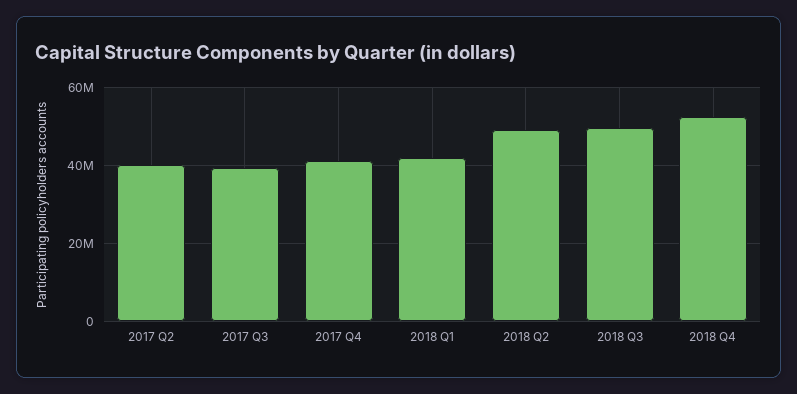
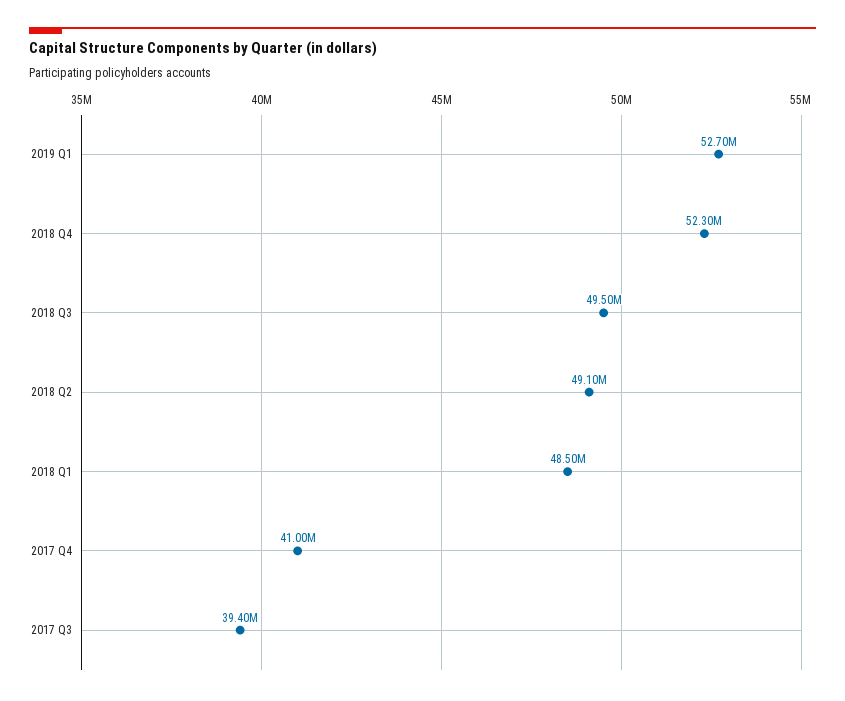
2017 Q2: 40000000 -> none
2018 Q1: 42000000 -> 48500000
2019 Q1: none -> 52700000

